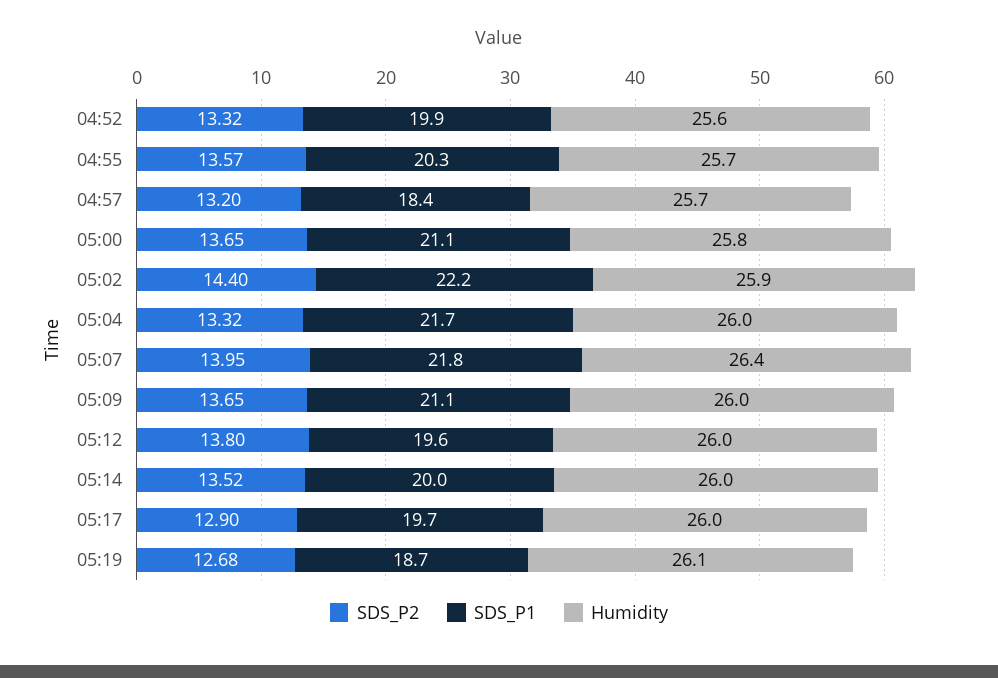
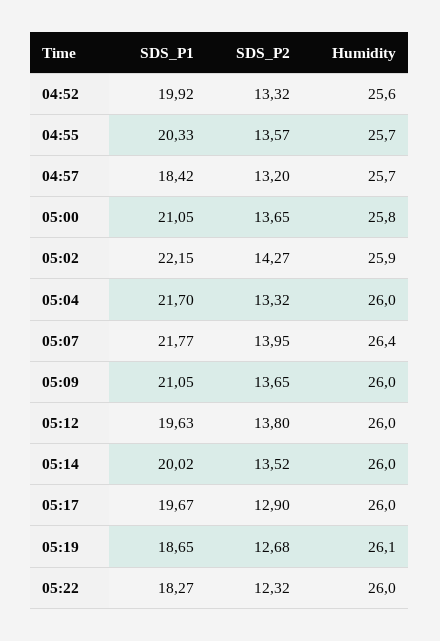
SDS_P2, 05:02: 14.4 -> 14.27
SDS_P1, 05:22: none -> 18.27
SDS_P2, 05:22: none -> 12.32
Humidity, 05:22: none -> 26

